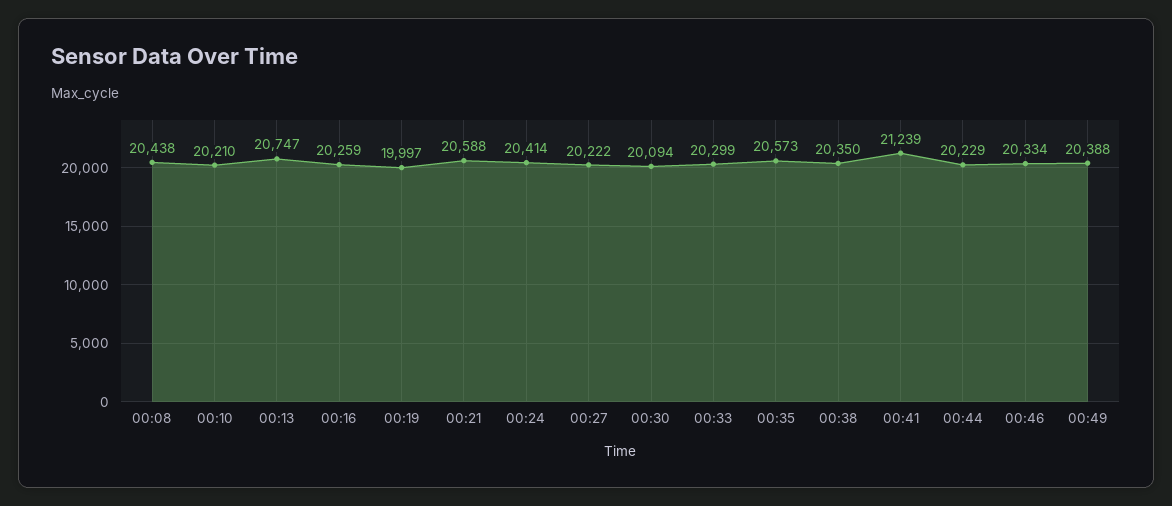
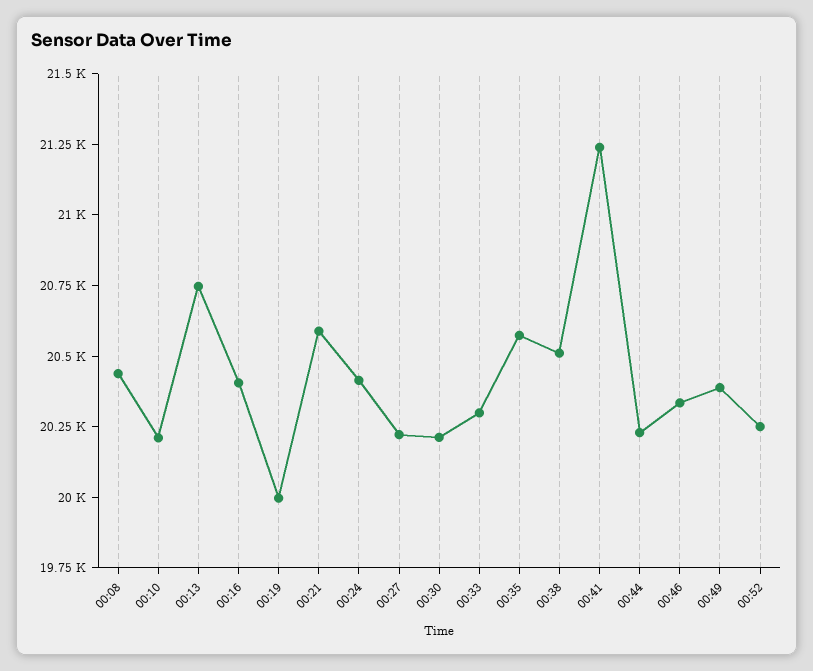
00:16: 20259 -> 20400
00:30: 20094 -> 20200
00:38: 20350 -> 20500
00:52: none -> 20250

